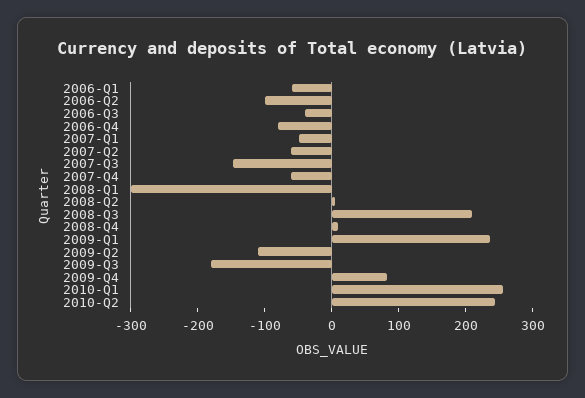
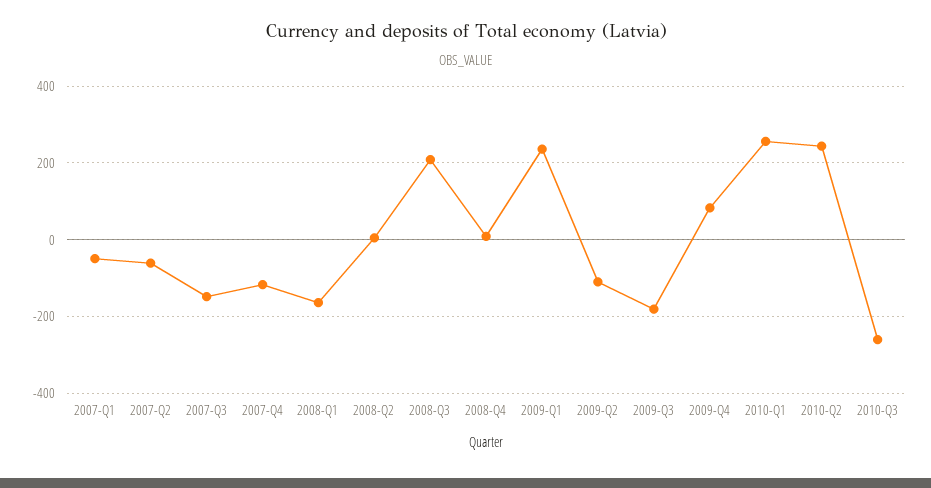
2006-Q1: -60 -> none
2006-Q2: -100 -> none
2006-Q3: -40 -> none
2006-Q4: -80 -> none
2007-Q4: -60 -> -120
2008-Q1: -300 -> -160
2010-Q3: none -> -260

